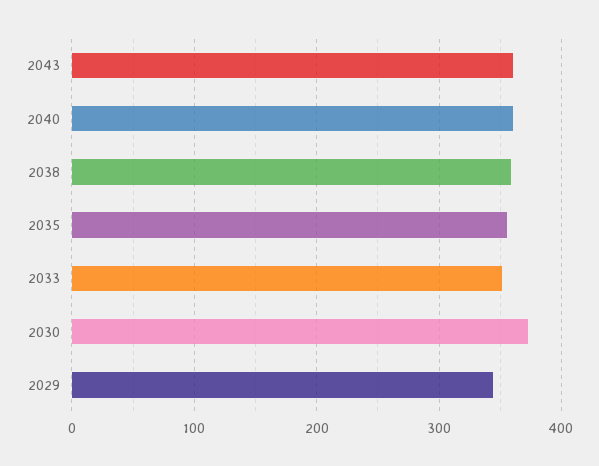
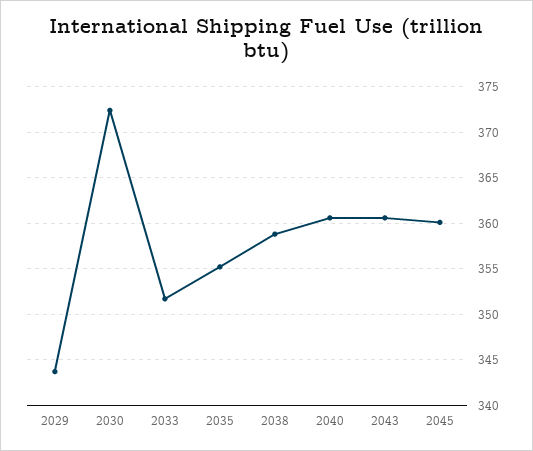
2045: none -> 360

